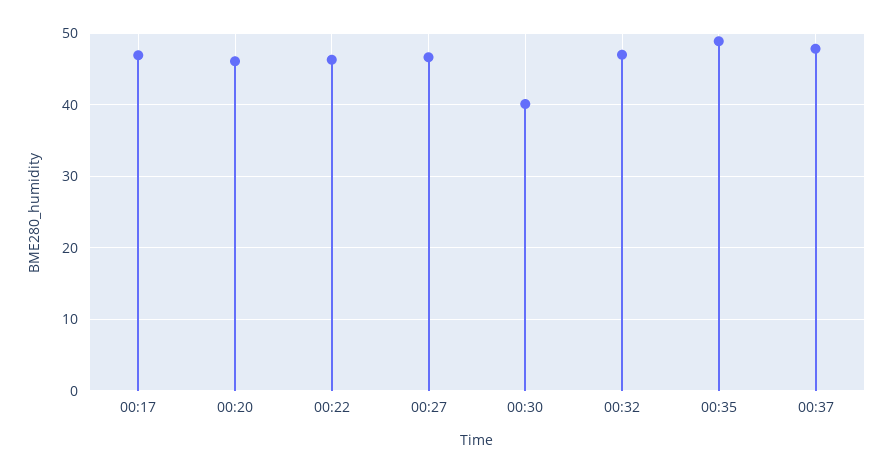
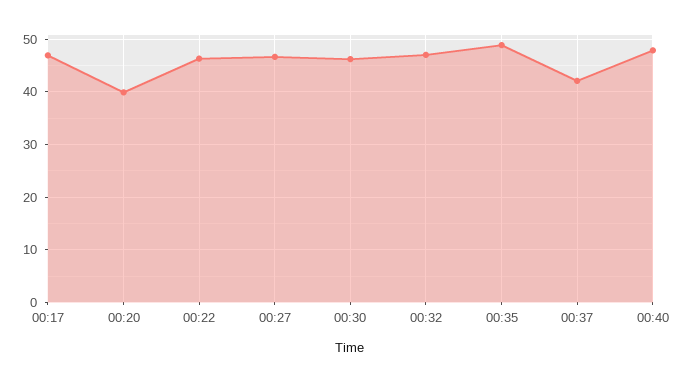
00:20: 46 -> 40
00:30: 40 -> 46
00:37: 48 -> 42
00:40: none -> 48

